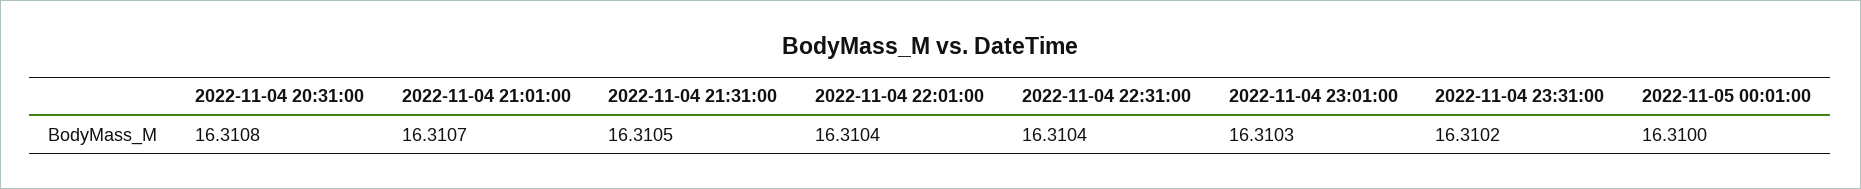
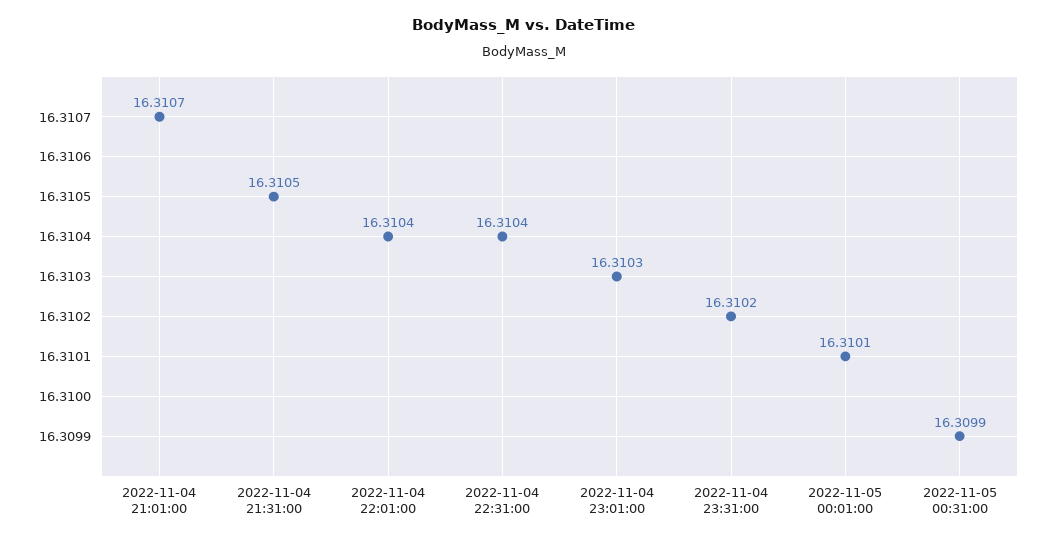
2022-11-04 20:31:00: 16.3108 -> none
2022-11-05 00:01:00: 16.31 -> 16.3101
2022-11-05 00:31:00: none -> 16.3099

